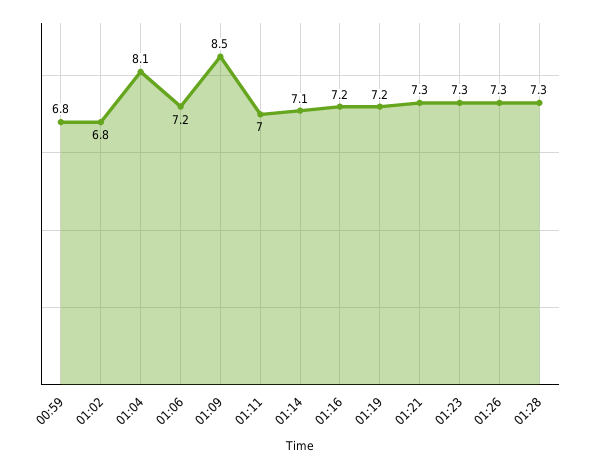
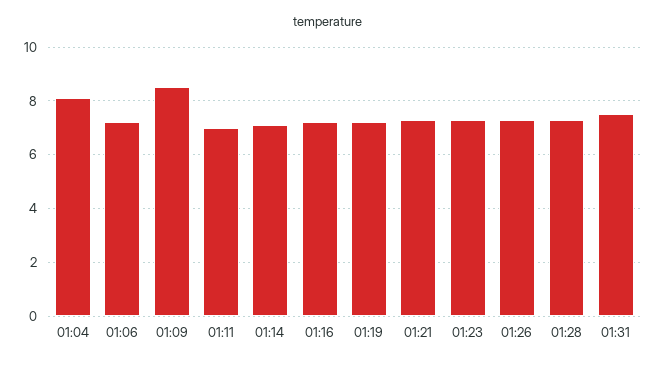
00:59: 6.8 -> none
01:02: 6.8 -> none
01:31: none -> 7.5

